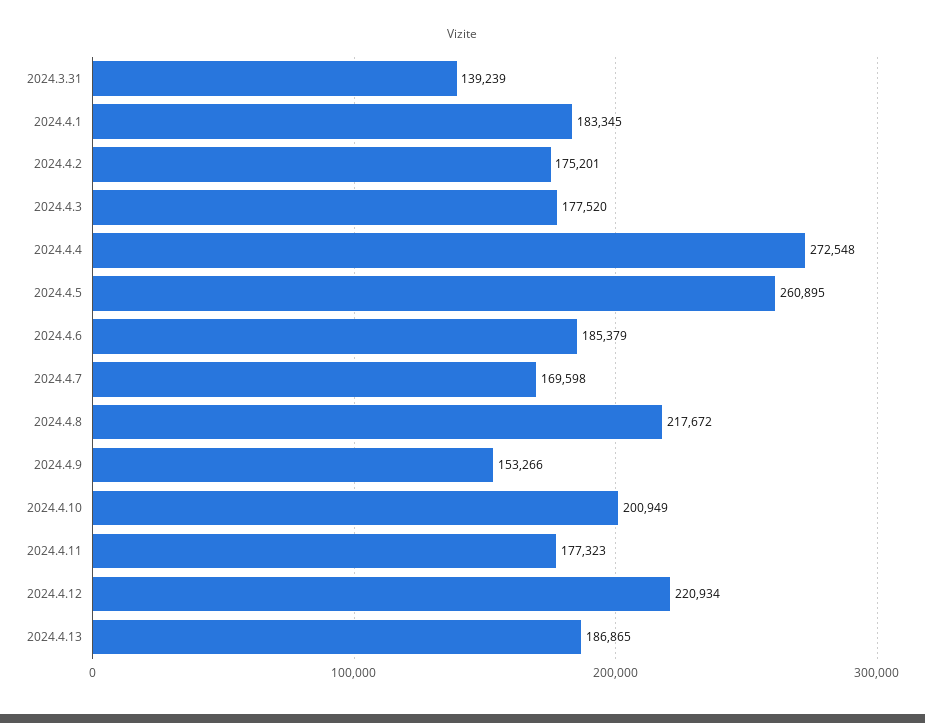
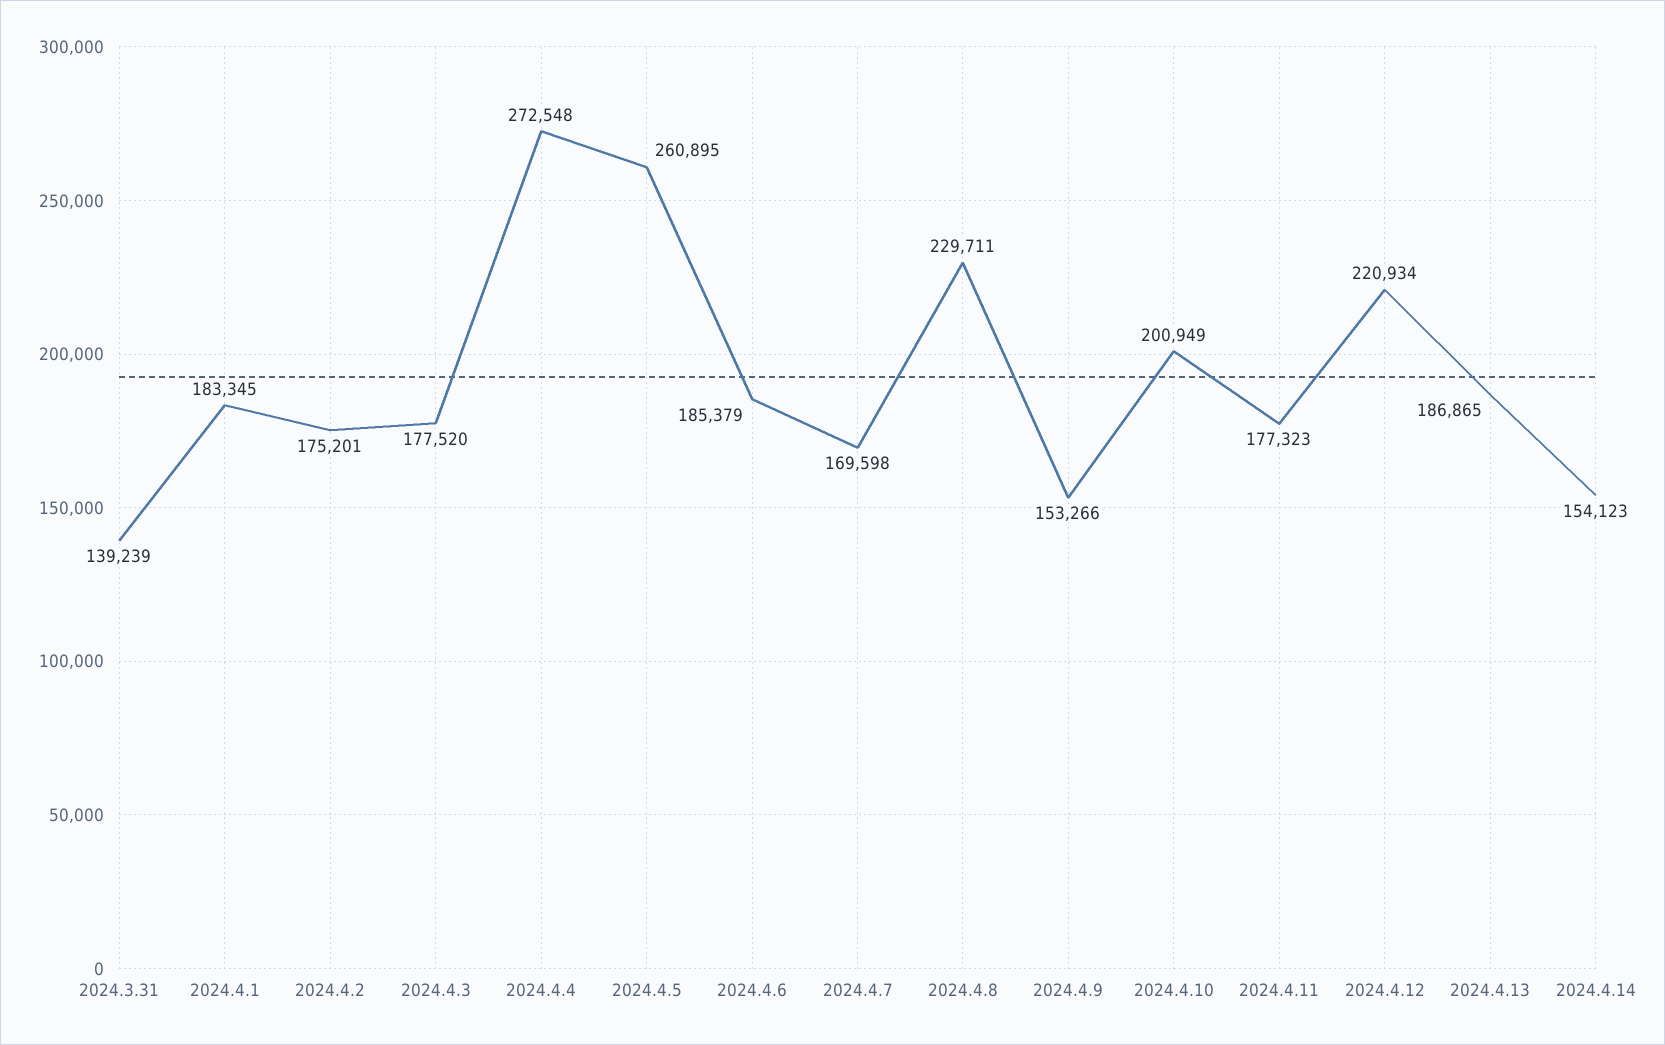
2024.4.8: 217672 -> 229711
2024.4.14: none -> 154123

